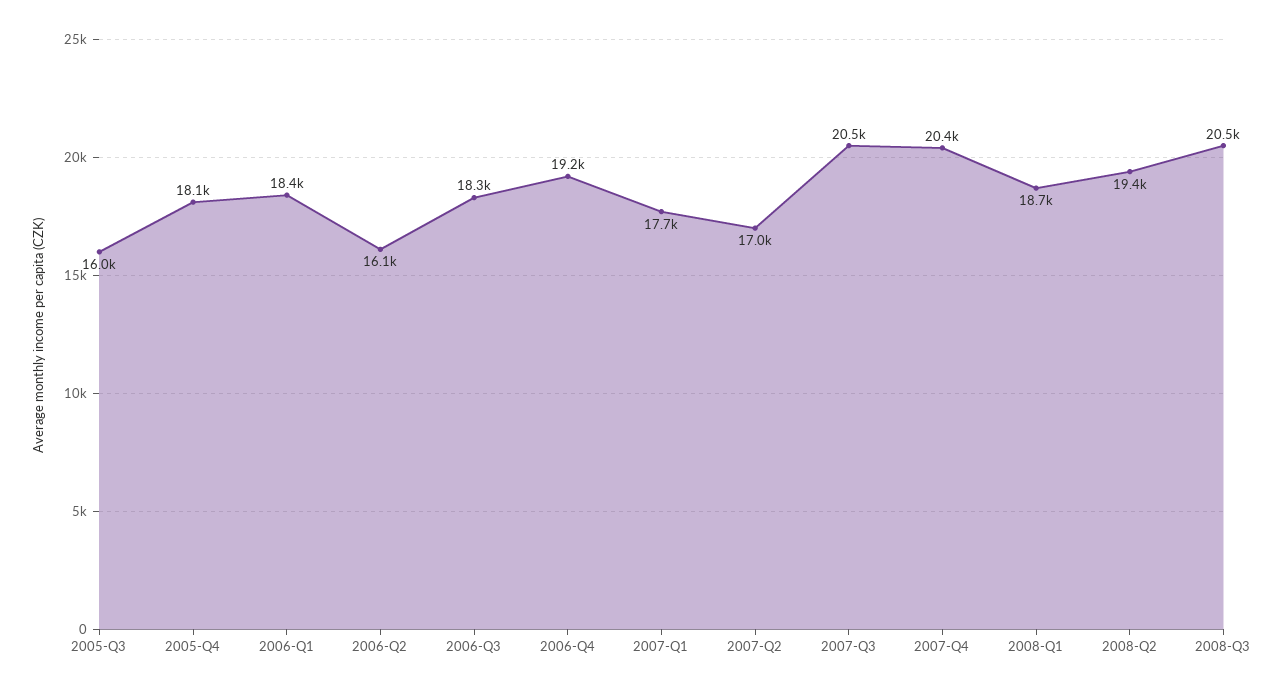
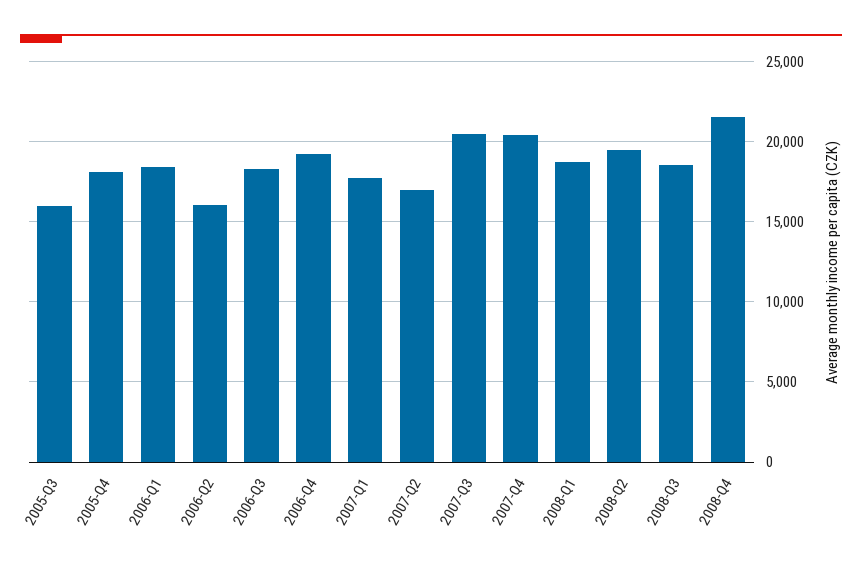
2008-Q3: 20500 -> 18500
2008-Q4: none -> 21500

